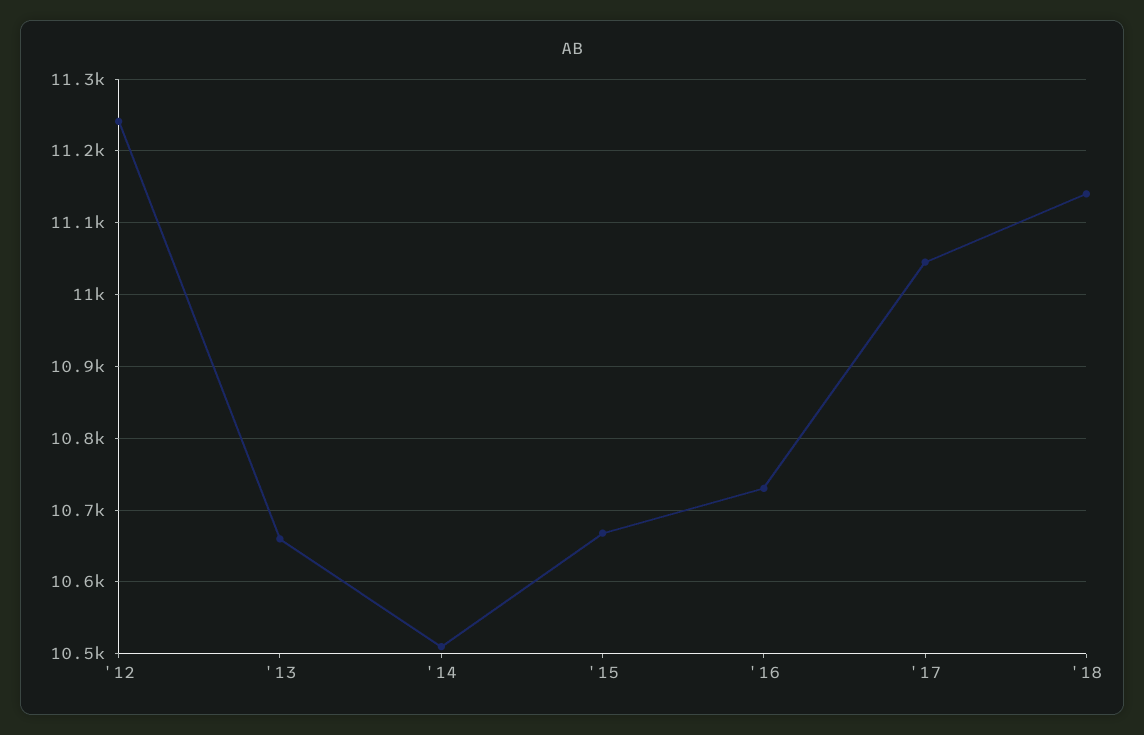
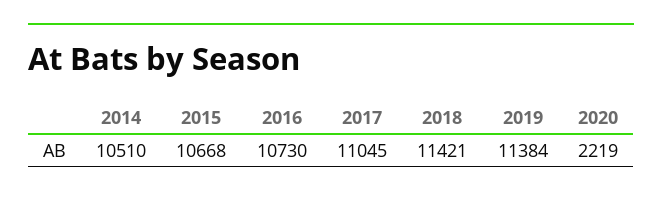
'12: 11240 -> none
'13: 10660 -> none
'18: 11140 -> 11421
2019: none -> 11384
2020: none -> 2219

